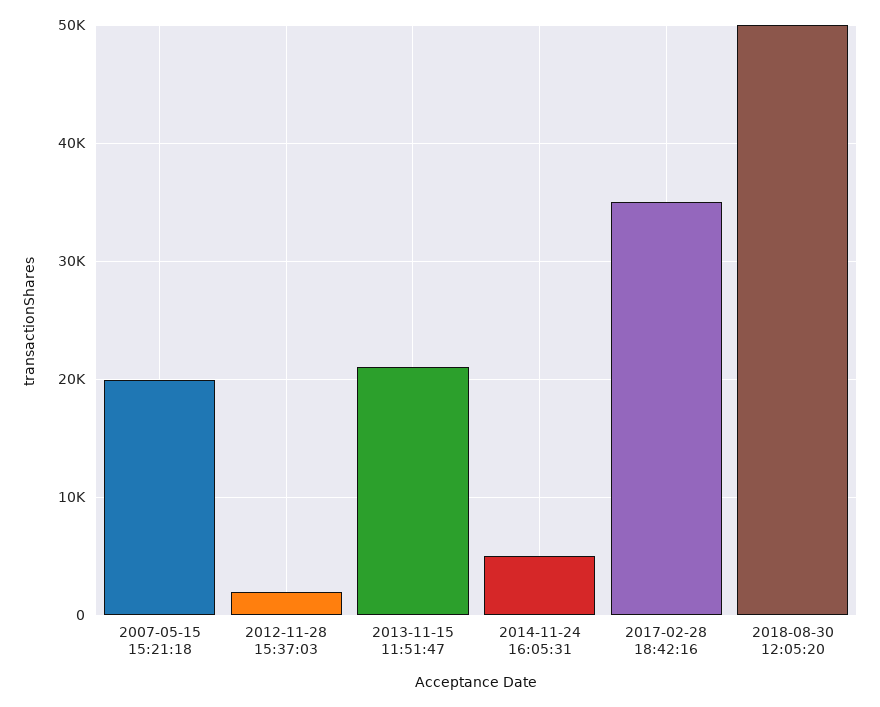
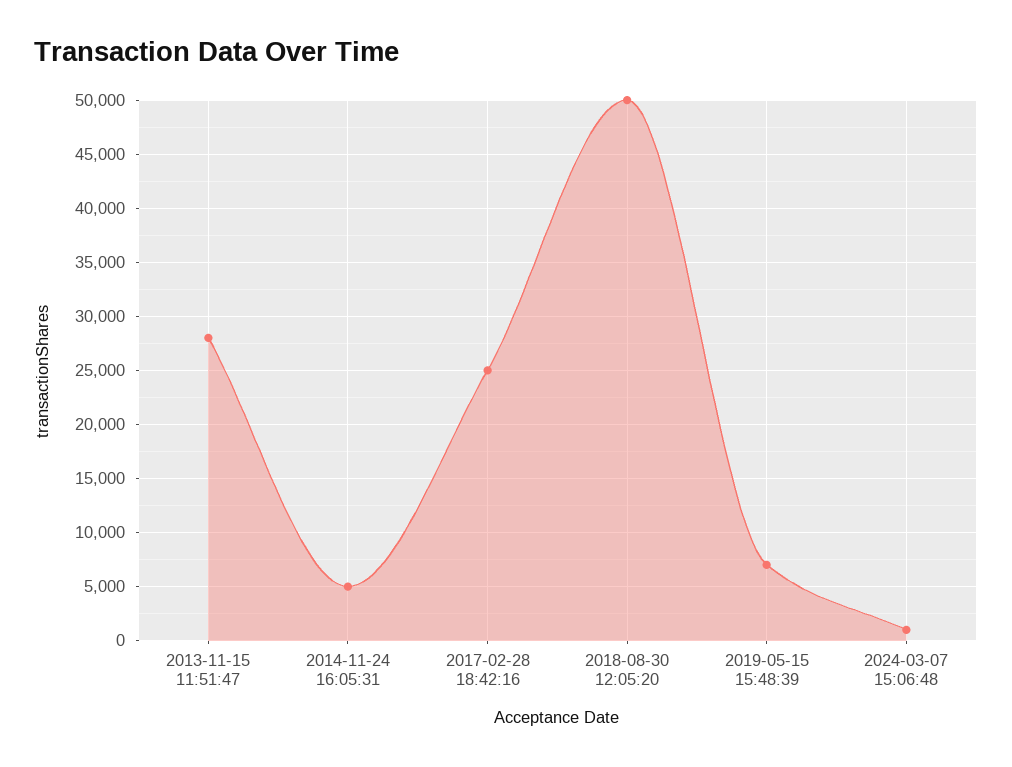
2007-05-15 15:21:18: 20000 -> none
2012-11-28 15:37:03: 2000 -> none
2013-11-15 11:51:47: 21000 -> 28000
2017-02-28 18:42:16: 35000 -> 25000
2019-05-15 15:48:39: none -> 7000
2024-03-07 15:06:48: none -> 1000

